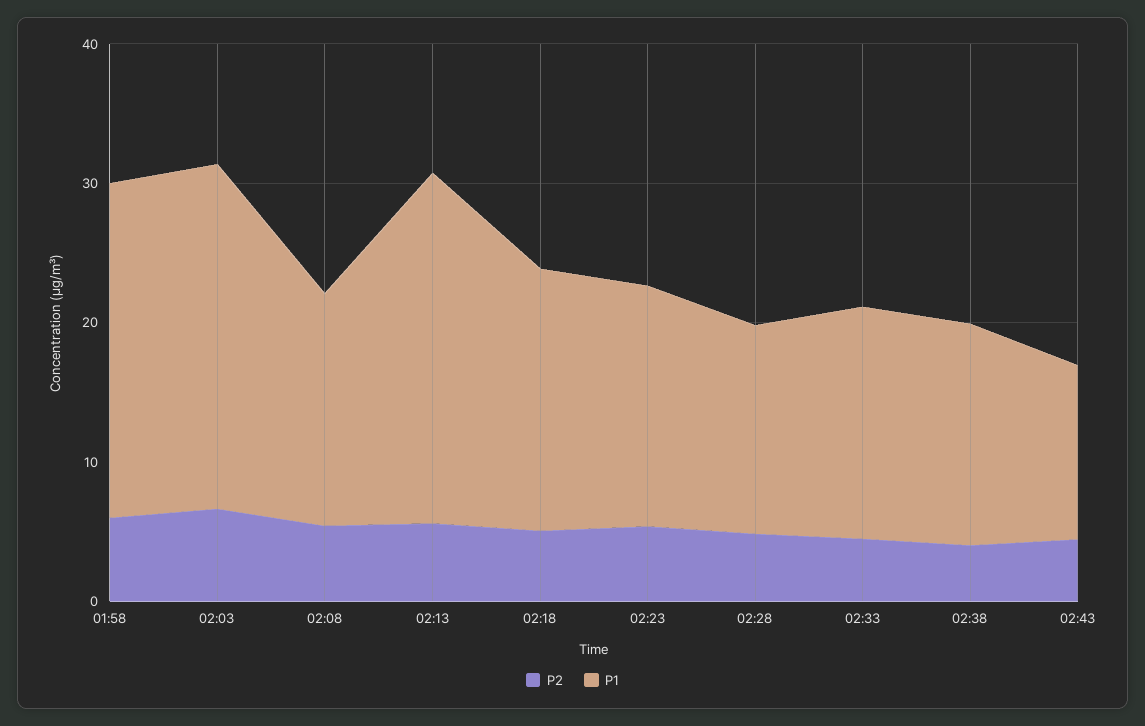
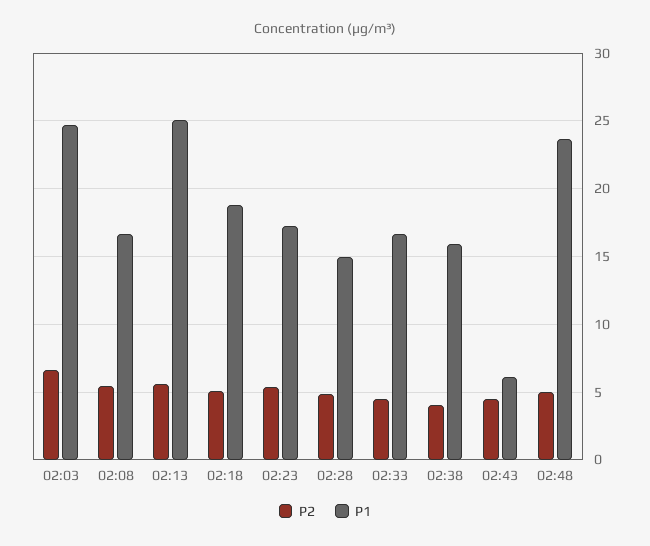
P2, 01:58: 6 -> none
P1, 01:58: 24 -> none
P1, 02:43: 12 -> 6
P2, 02:48: none -> 5
P1, 02:48: none -> 23.5

